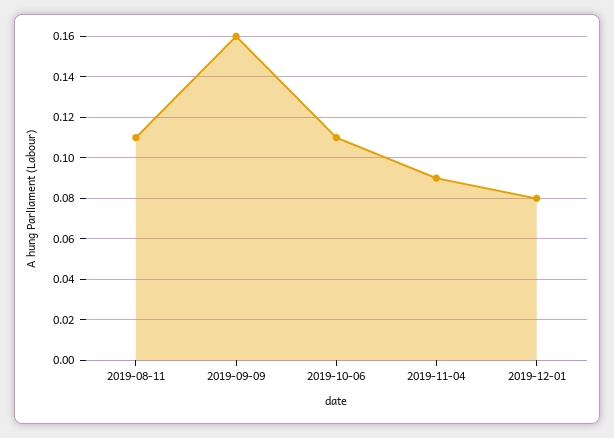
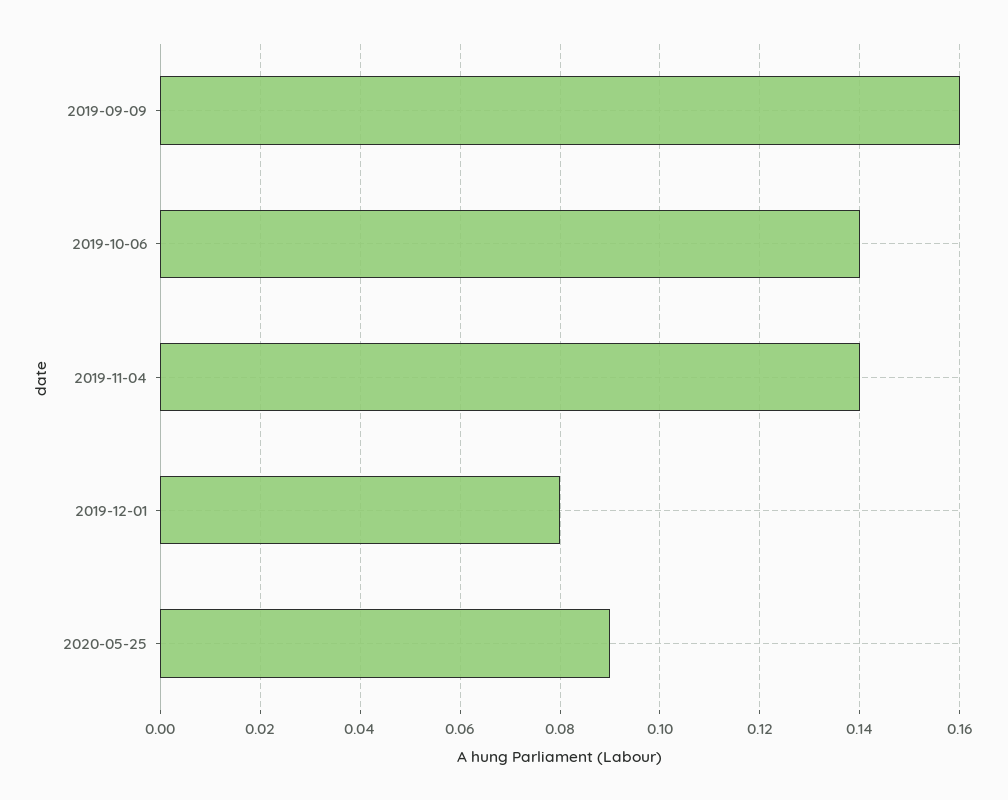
2019-08-11: 0.11 -> none
2019-10-06: 0.11 -> 0.14
2019-11-04: 0.09 -> 0.14
2020-05-25: none -> 0.09

